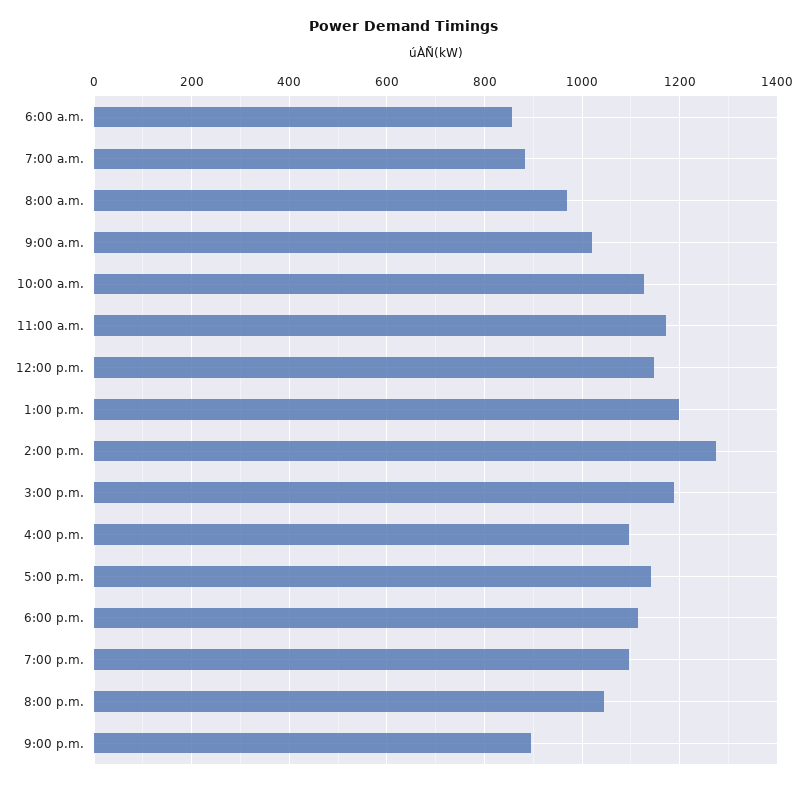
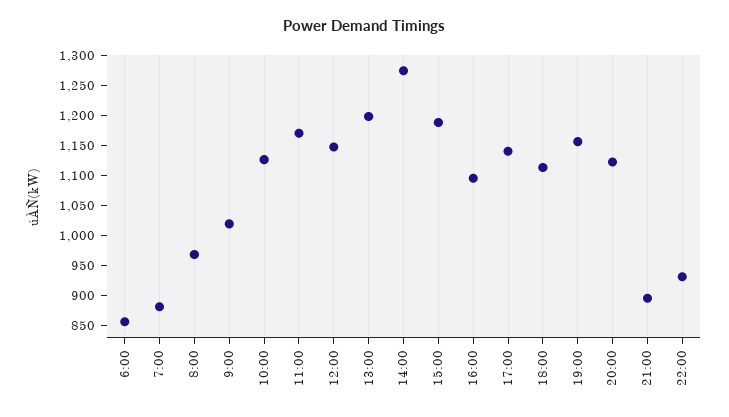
7:00 p.m.: 1100 -> 1150
8:00 p.m.: 1040 -> 1125
22:00: none -> 925

